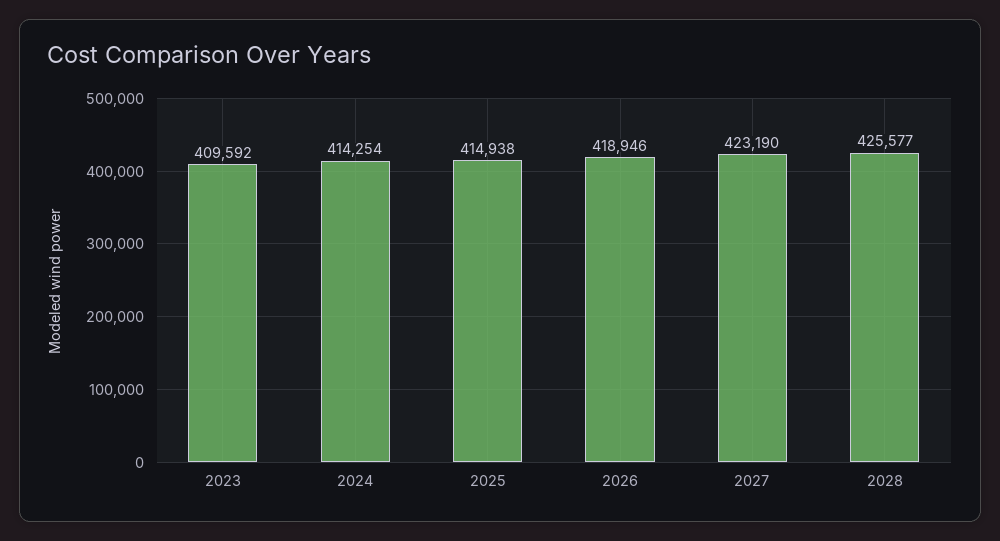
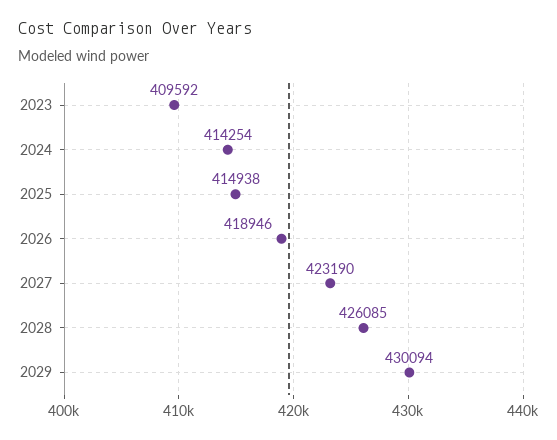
2028: 425577 -> 426085
2029: none -> 430094

